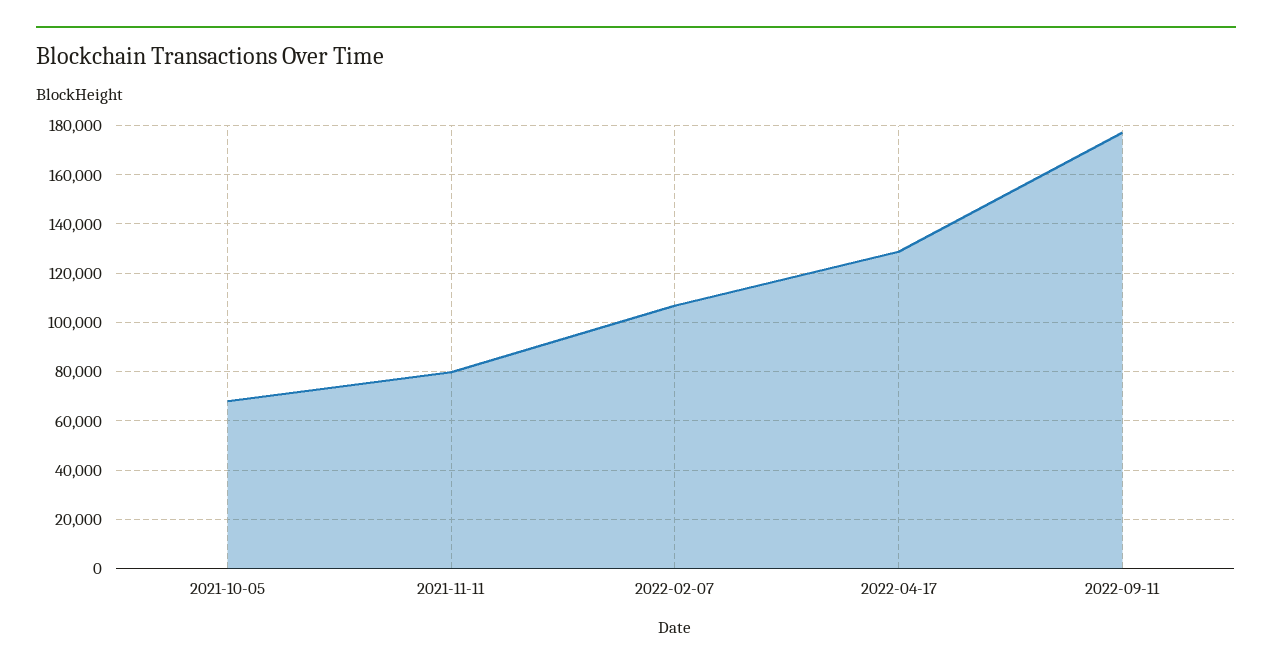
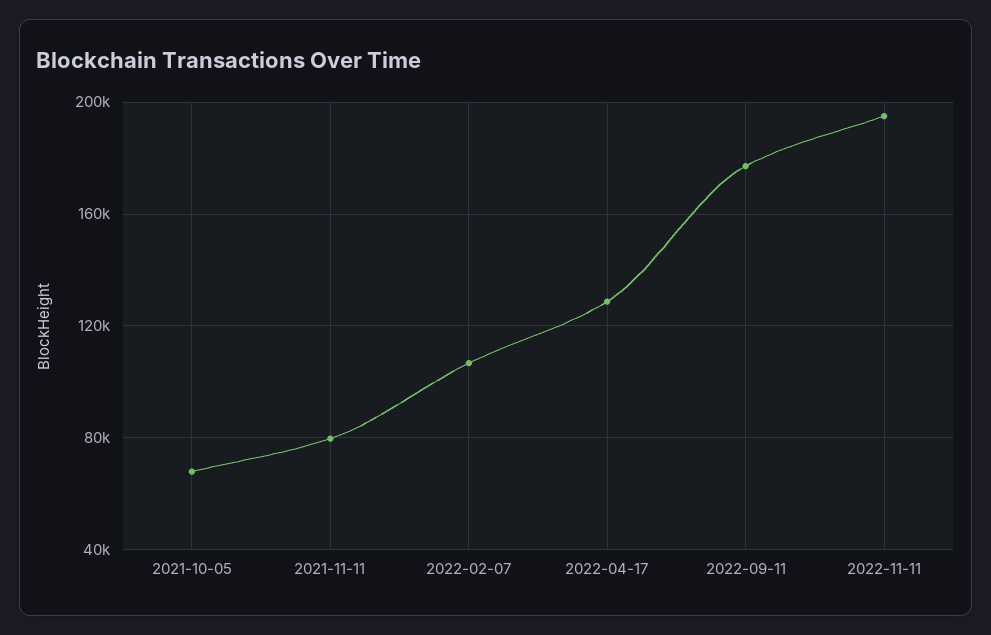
2022-11-11: none -> 195000

